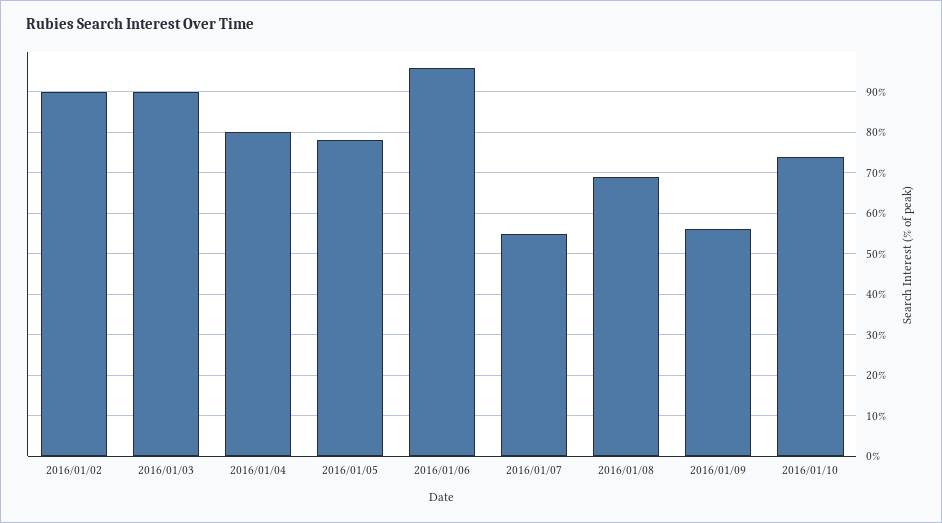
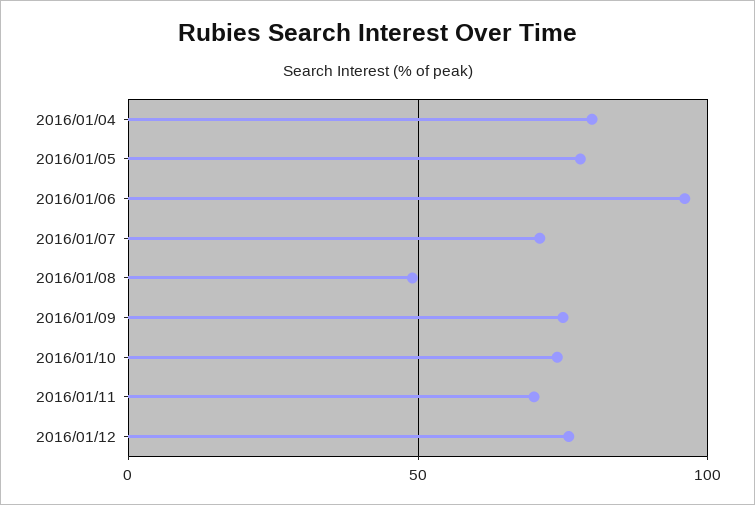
2016/01/02: 90 -> none
2016/01/03: 90 -> none
2016/01/07: 55 -> 70
2016/01/08: 70 -> 50
2016/01/09: 55 -> 75
2016/01/11: none -> 70
2016/01/12: none -> 75

